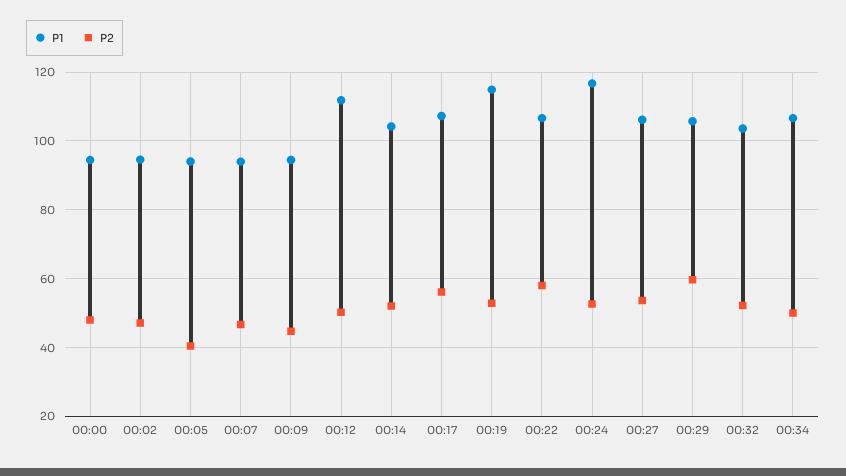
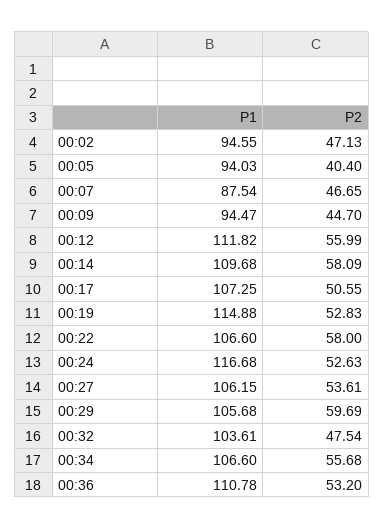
P1, 00:00: 94 -> none
P2, 00:00: 48 -> none
P1, 00:07: 94 -> 87.54
P2, 00:12: 50 -> 55.99
P1, 00:14: 104 -> 109.68
P2, 00:14: 52 -> 58.09
P2, 00:17: 56 -> 50.55
P2, 00:32: 52 -> 47.54
P2, 00:34: 50 -> 55.68
P1, 00:36: none -> 110.78
P2, 00:36: none -> 53.2

